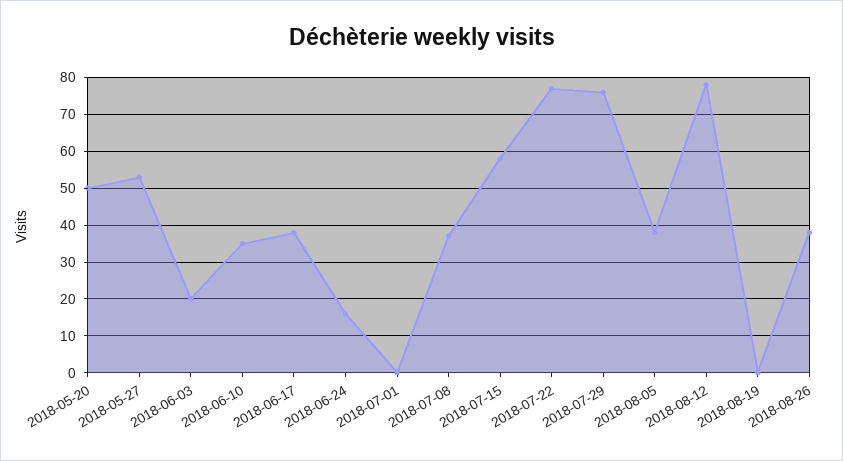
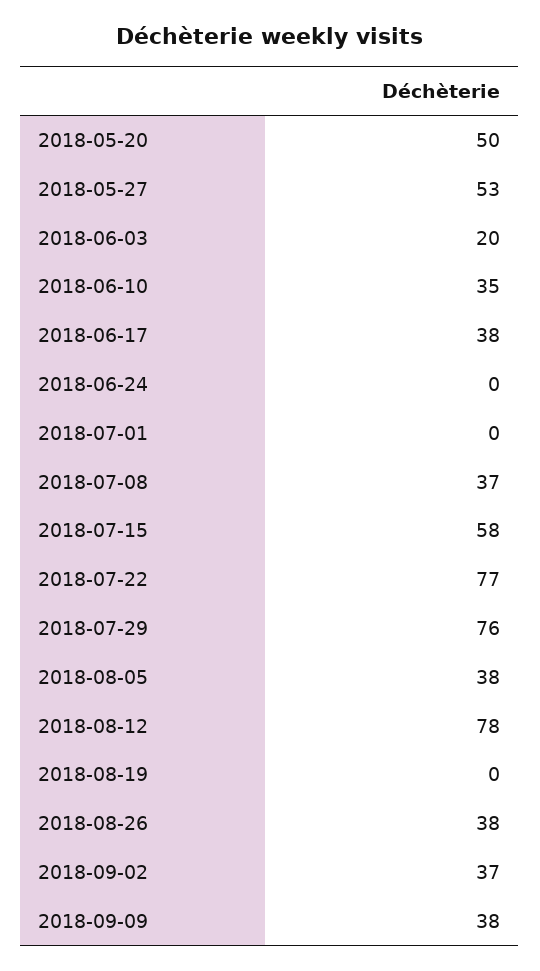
2018-06-24: 15 -> 0
2018-09-02: none -> 37
2018-09-09: none -> 38

